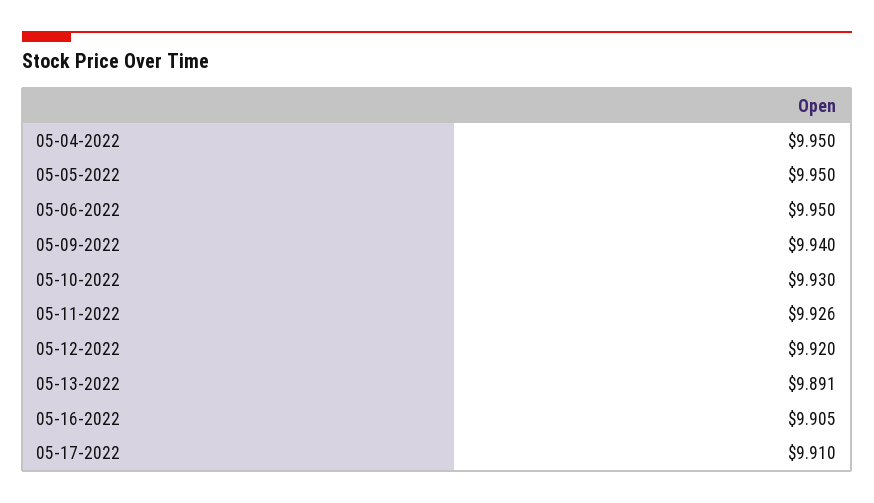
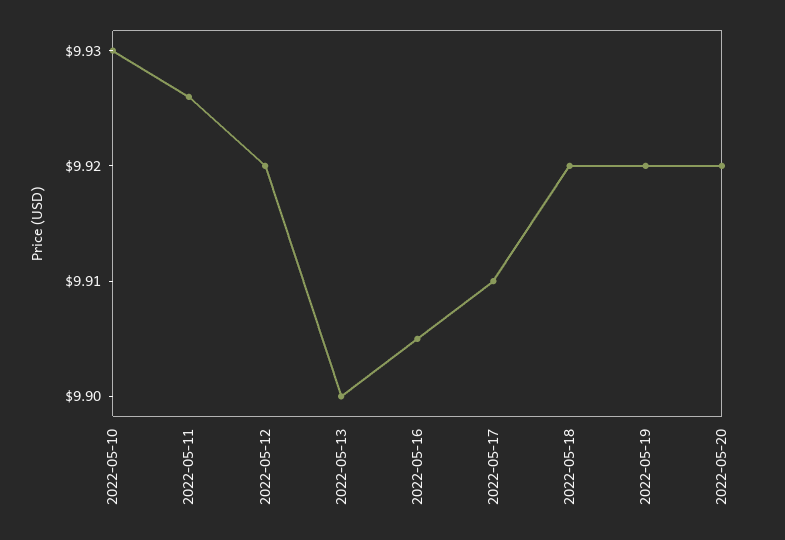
05-04-2022: 9.95 -> none
05-05-2022: 9.95 -> none
05-06-2022: 9.95 -> none
05-09-2022: 9.94 -> none
05-13-2022: 9.891 -> 9.9
2022-05-18: none -> 9.92
2022-05-19: none -> 9.92
2022-05-20: none -> 9.92

